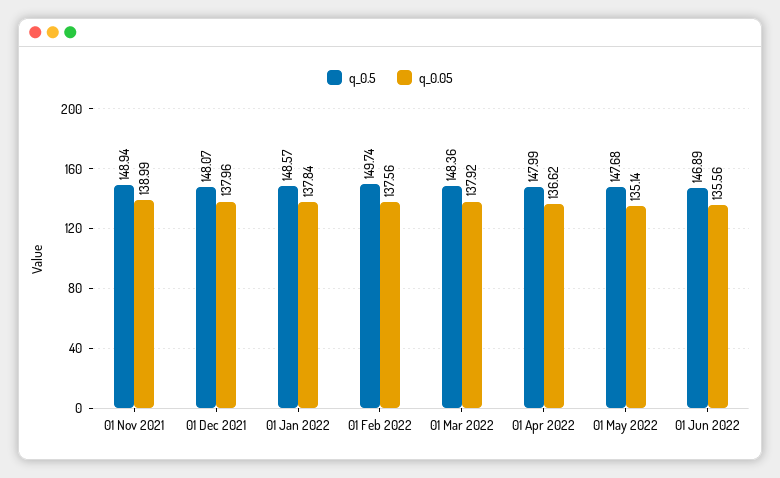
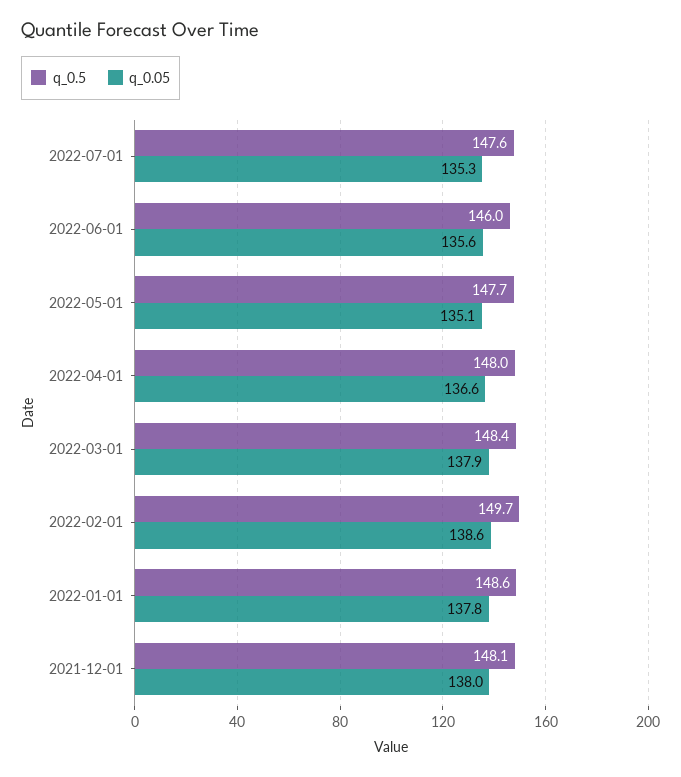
q_0.5, 01 Nov 2021: 148.94 -> none
q_0.05, 01 Nov 2021: 138.99 -> none
q_0.05, 01 Feb 2022: 137.56 -> 138.6
q_0.5, 01 Jun 2022: 146.89 -> 146
q_0.5, 2022-07-01: none -> 147.6
q_0.05, 2022-07-01: none -> 135.3

